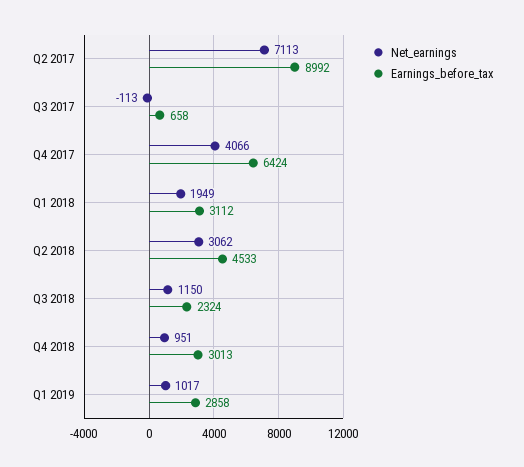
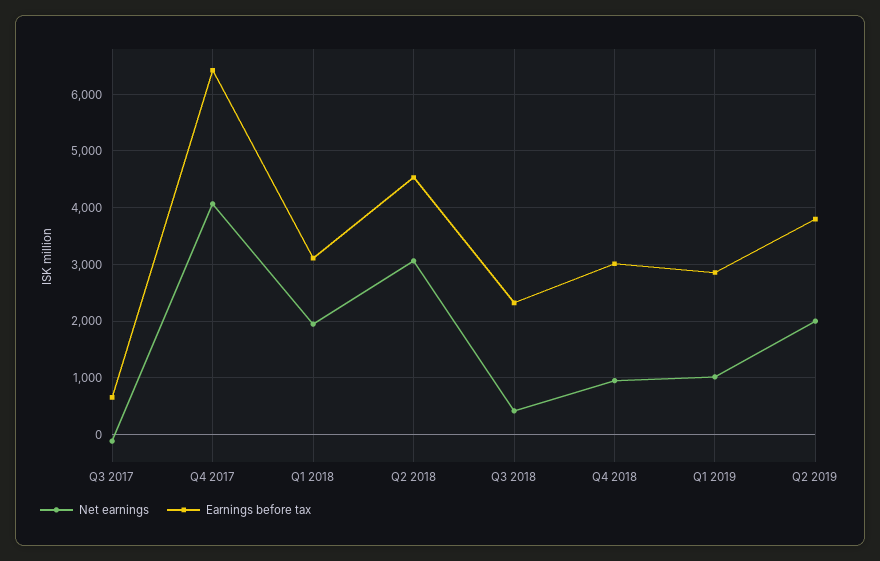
Net_earnings, Q2 2017: 7113 -> none
Earnings_before_tax, Q2 2017: 8992 -> none
Net_earnings, Q3 2018: 1150 -> 400
Net_earnings, Q2 2019: none -> 2000
Earnings_before_tax, Q2 2019: none -> 3800

